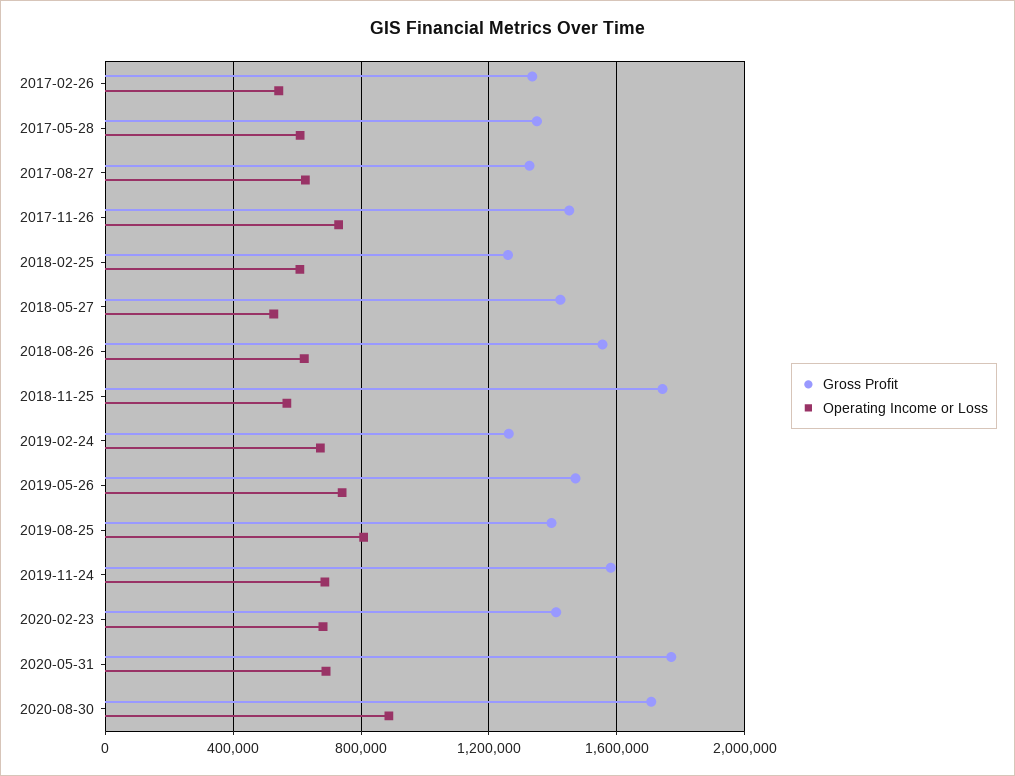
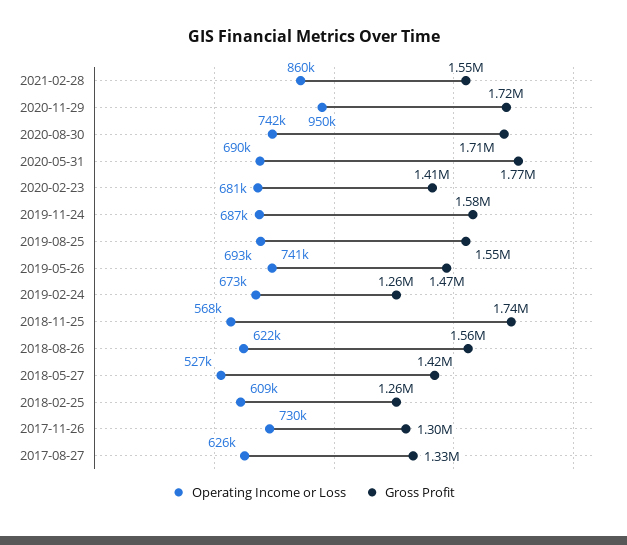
Gross Profit, 2017-02-26: 1350000 -> none
Operating Income or Loss, 2017-02-26: 550000 -> none
Gross Profit, 2017-05-28: 1350000 -> none
Operating Income or Loss, 2017-05-28: 600000 -> none
Gross Profit, 2017-11-26: 1450000 -> 1300000
Gross Profit, 2019-08-25: 1400000 -> 1550000
Operating Income or Loss, 2019-08-25: 800000 -> 693000
Operating Income or Loss, 2020-08-30: 900000 -> 742000
Operating Income or Loss, 2021-02-28: none -> 860000
Gross Profit, 2021-02-28: none -> 1550000
Operating Income or Loss, 2020-11-29: none -> 950000
Gross Profit, 2020-11-29: none -> 1720000

